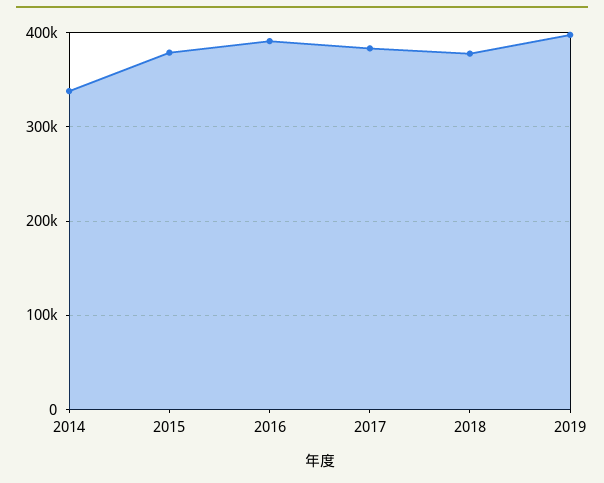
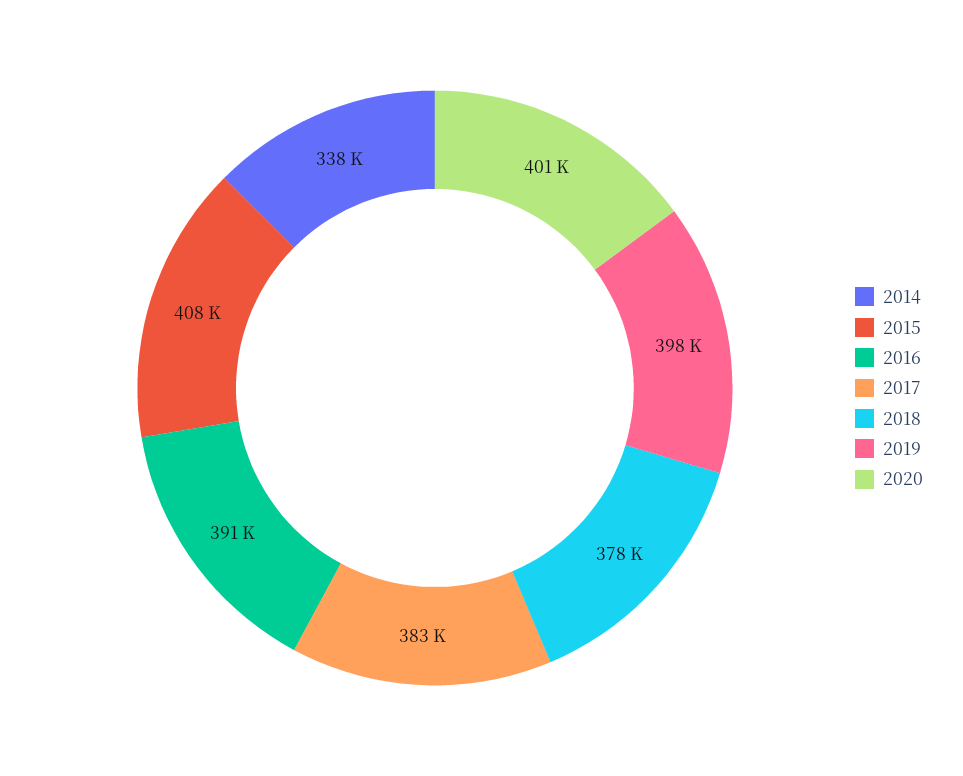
2015: 380000 -> 408000
2020: none -> 401000

